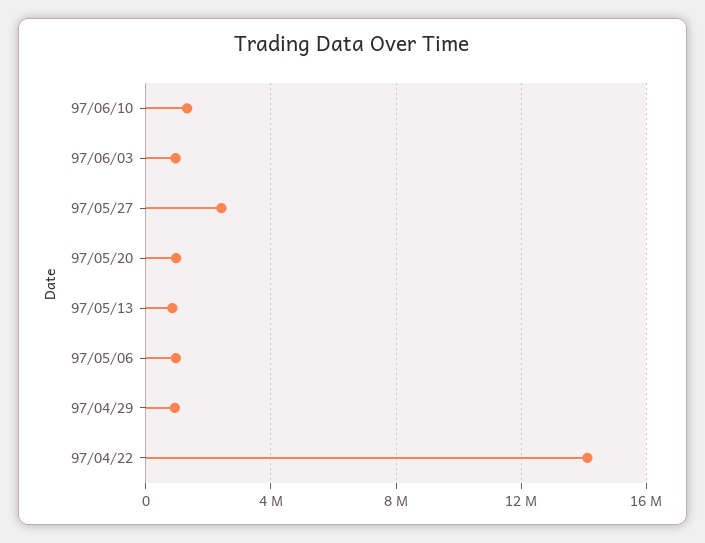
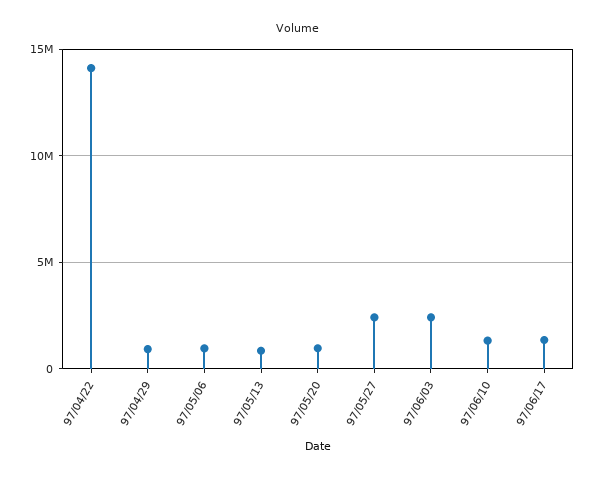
97/06/03: 1000000 -> 2500000
97/06/17: none -> 1500000

